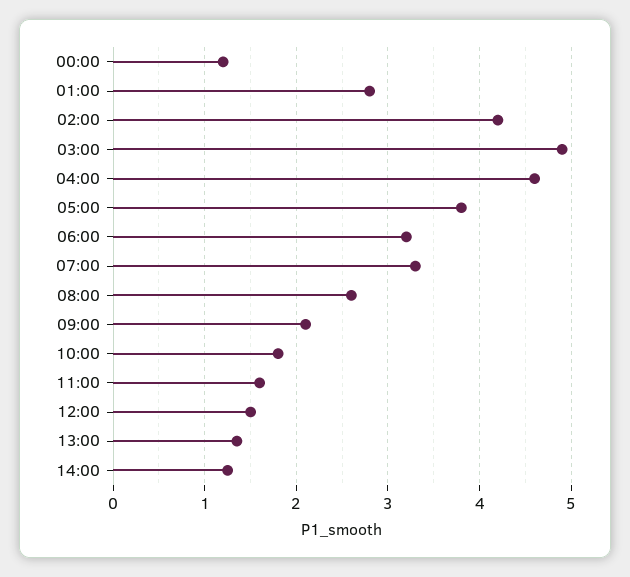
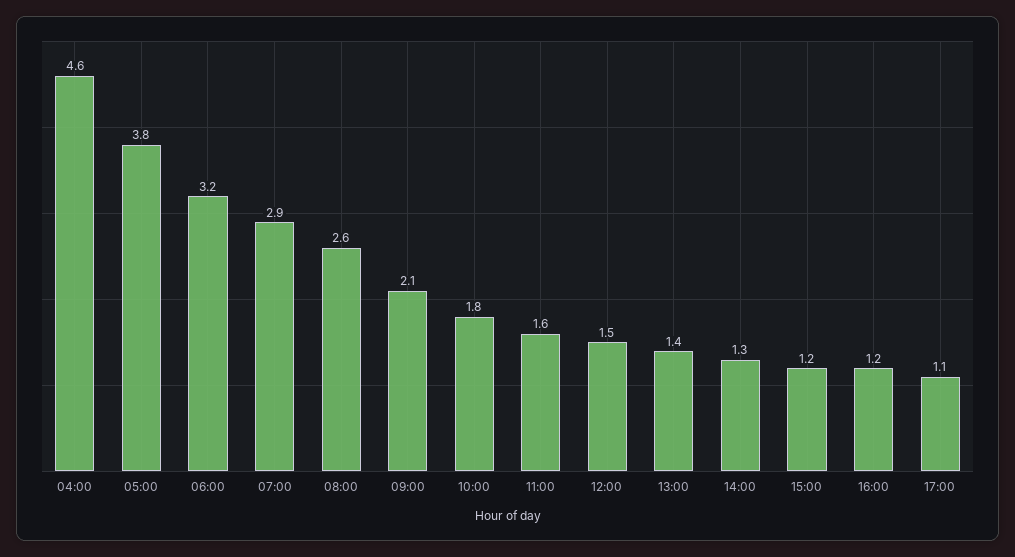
00:00: 1.2 -> none
01:00: 2.8 -> none
02:00: 4.2 -> none
03:00: 4.9 -> none
07:00: 3.3 -> 2.9
15:00: none -> 1.2
16:00: none -> 1.2
17:00: none -> 1.1

